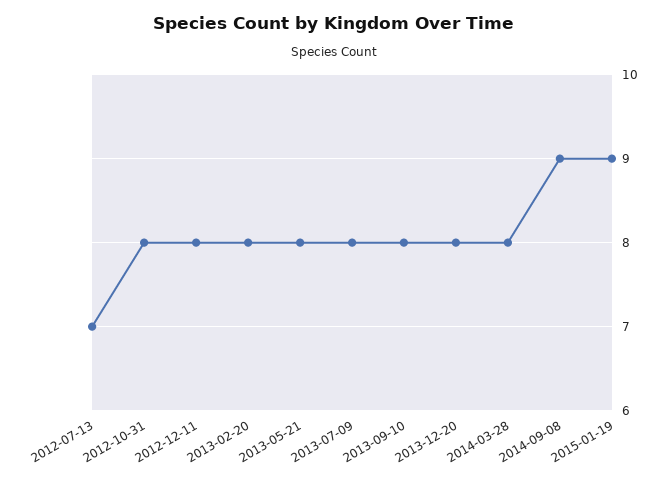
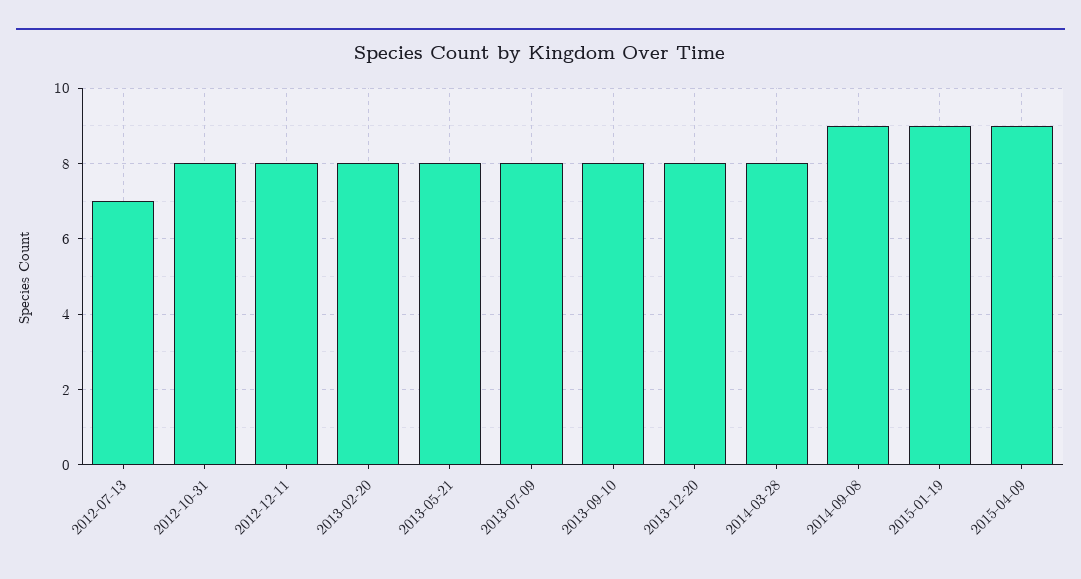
2015-04-09: none -> 9

